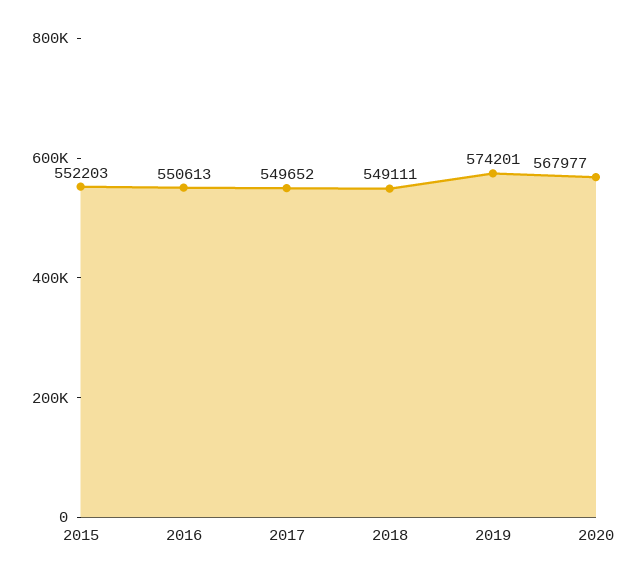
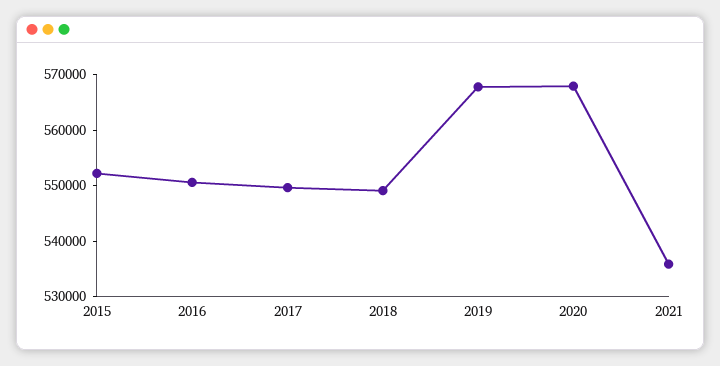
2019: 574201 -> 568000
2021: none -> 536000

